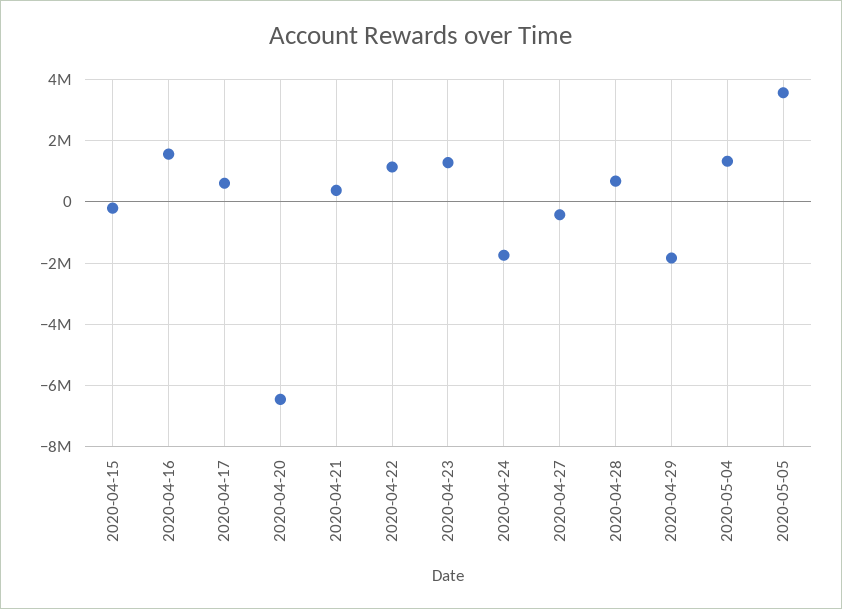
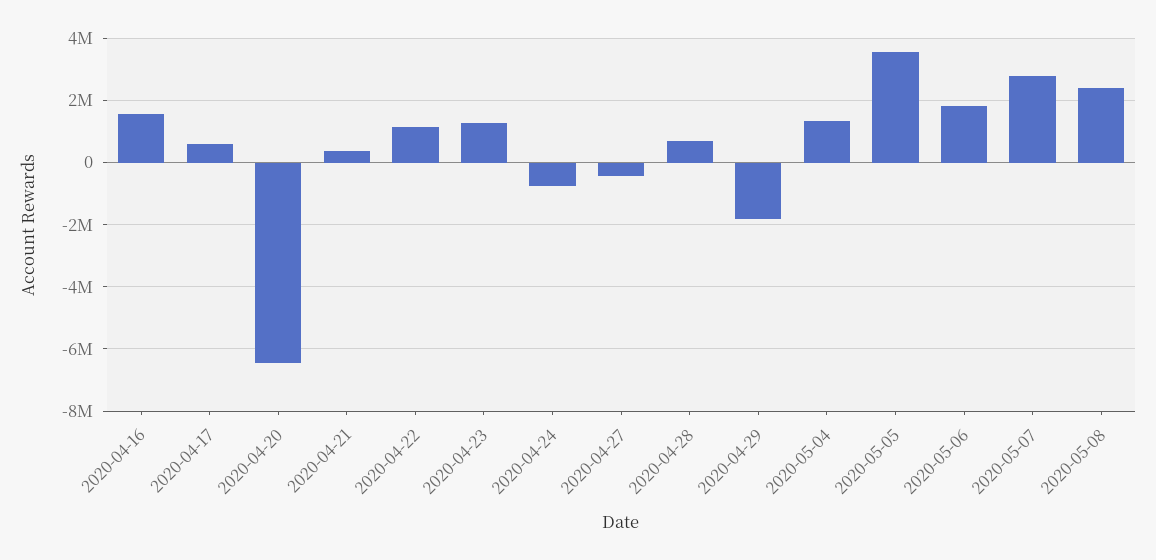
2020-04-15: -200000 -> none
2020-04-24: -1800000 -> -800000
2020-05-06: none -> 1800000
2020-05-07: none -> 2800000
2020-05-08: none -> 2400000

